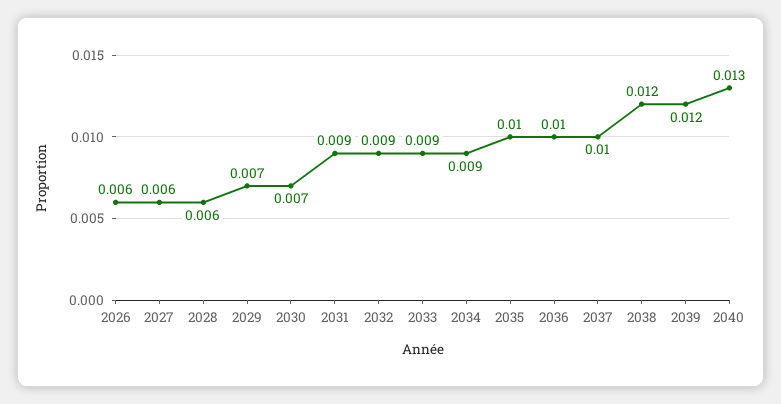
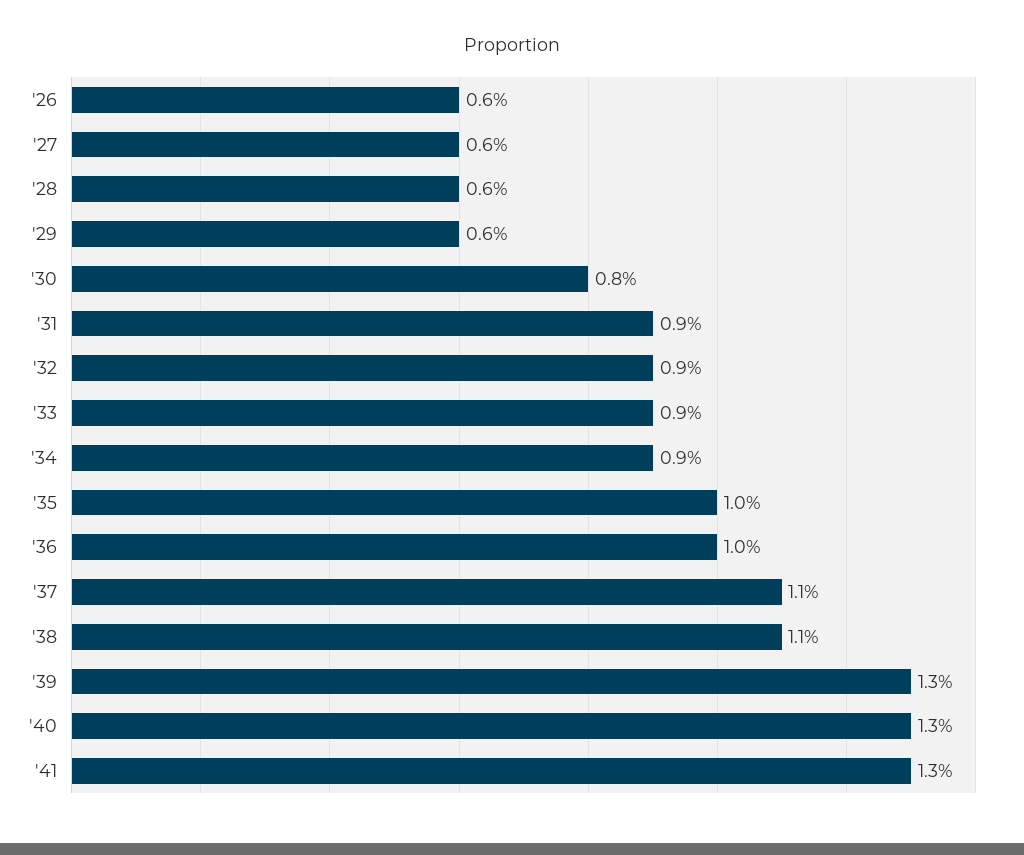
2029: 0.007 -> 0.006
2030: 0.007 -> 0.008
2037: 0.01 -> 0.011
2038: 0.012 -> 0.011
2039: 0.012 -> 0.013
'41: none -> 0.013

